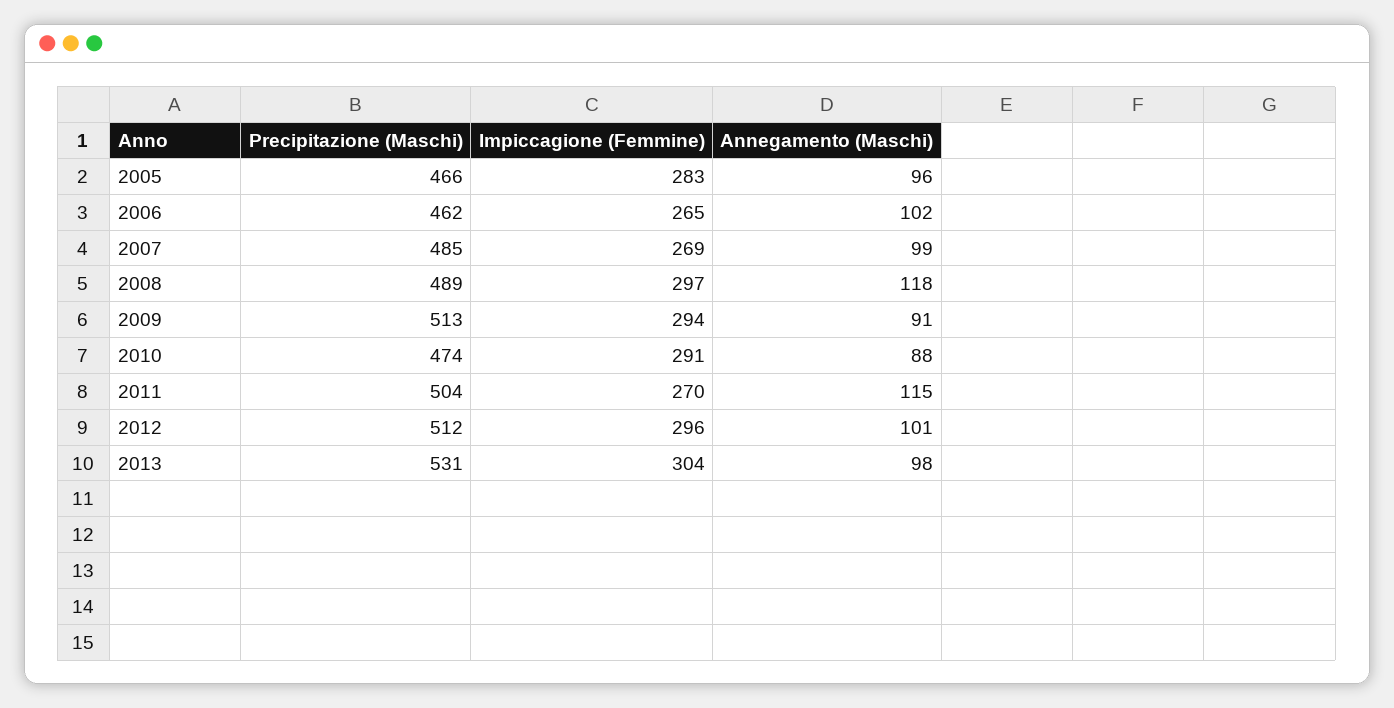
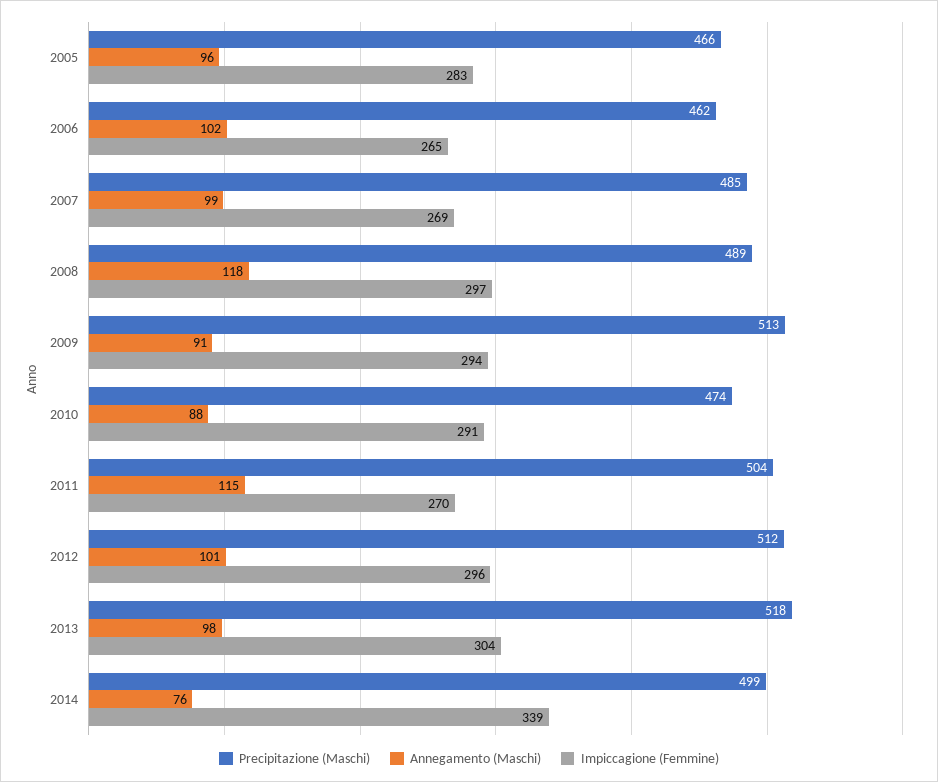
Precipitazione (Maschi), 2013: 531 -> 518
Precipitazione (Maschi), 2014: none -> 499
Annegamento (Maschi), 2014: none -> 76
Impiccagione (Femmine), 2014: none -> 339

